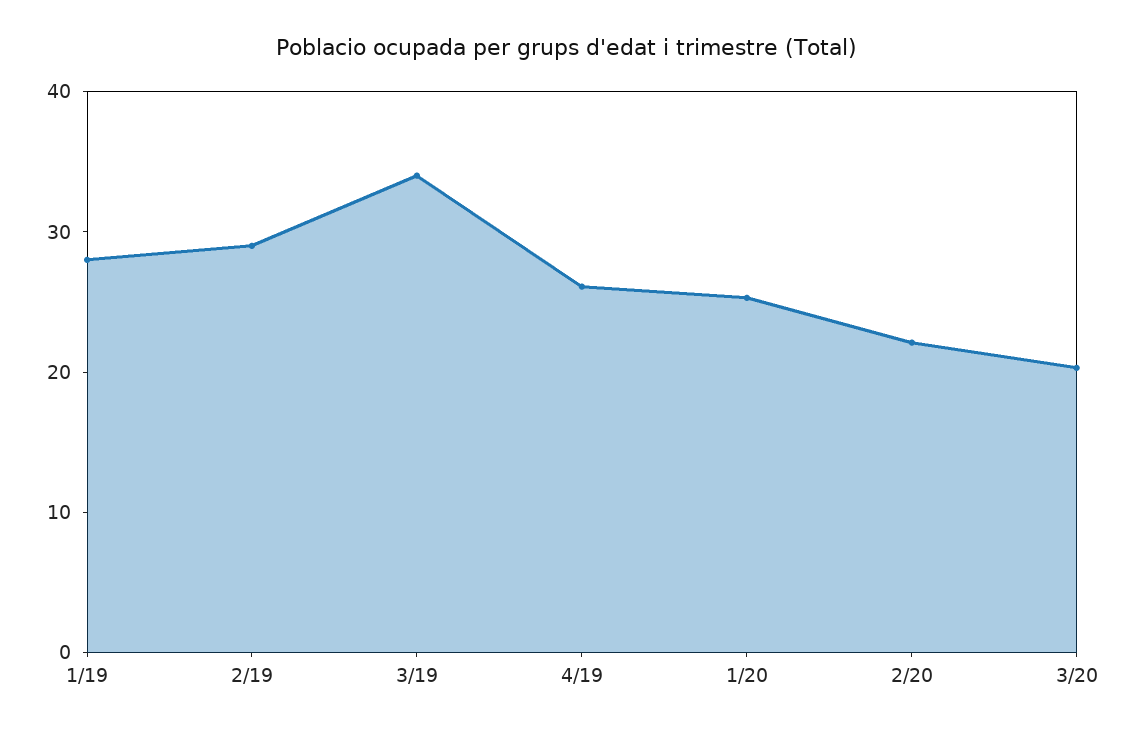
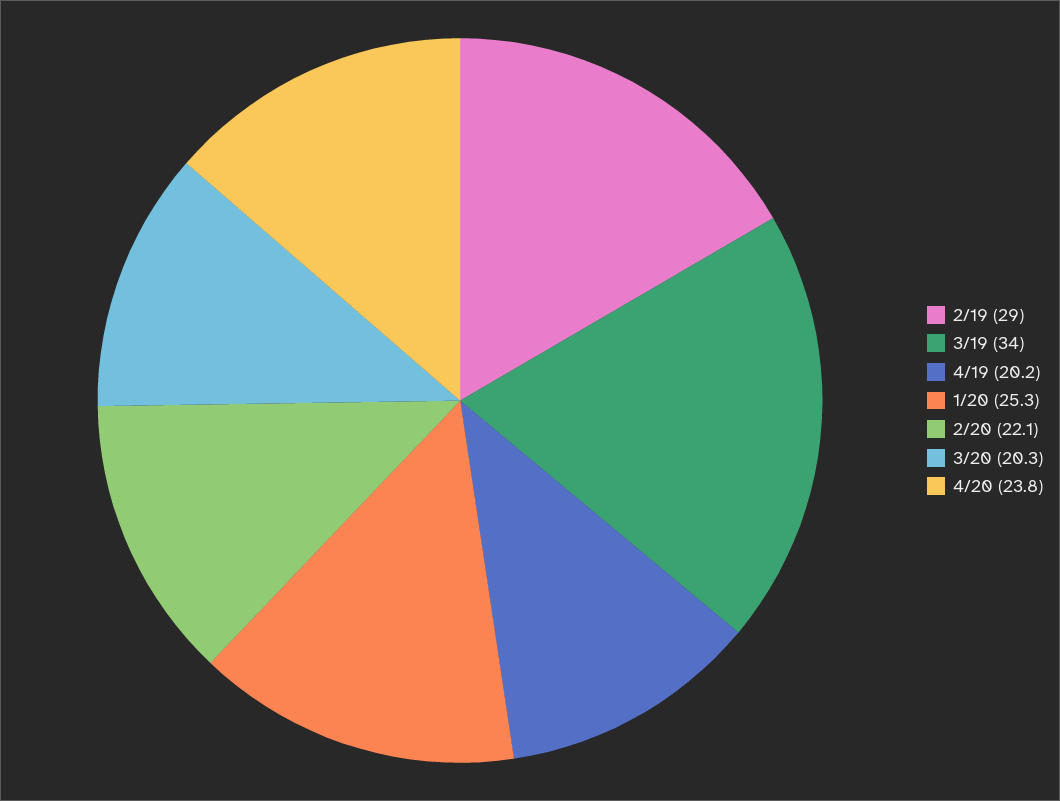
1/19: 28 -> none
4/19: 26 -> 20.2
4/20: none -> 23.8

